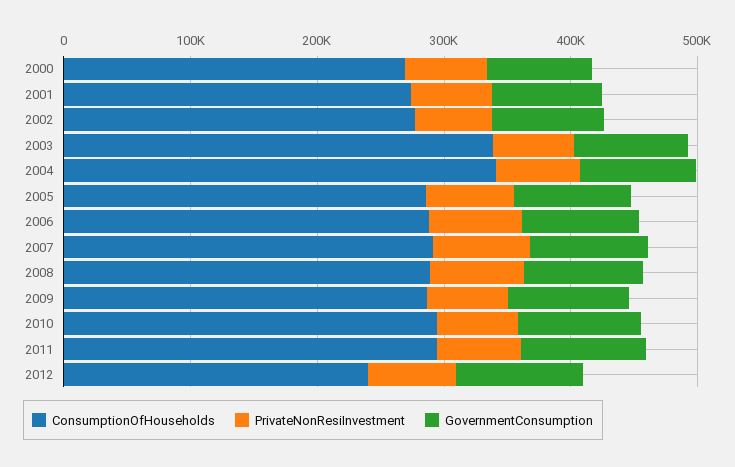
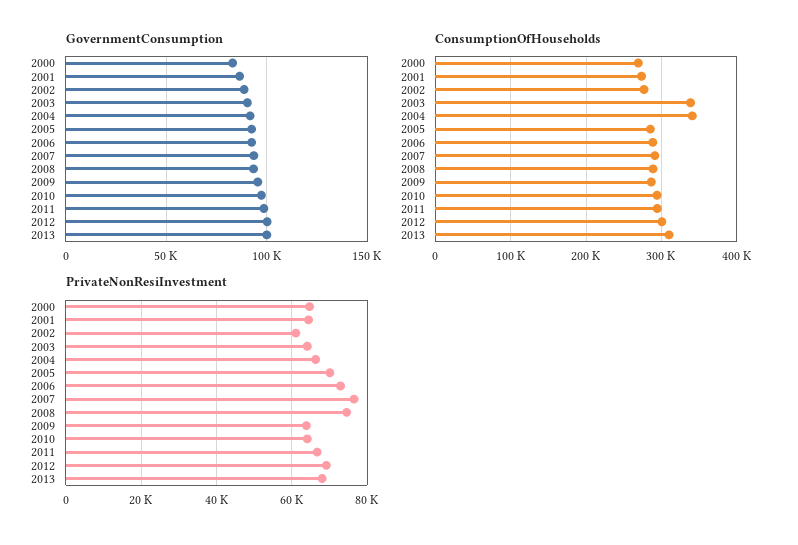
ConsumptionOfHouseholds, 2012: 240000 -> 300000
GovernmentConsumption, 2013: none -> 100000
ConsumptionOfHouseholds, 2013: none -> 310000
PrivateNonResiInvestment, 2013: none -> 68000

